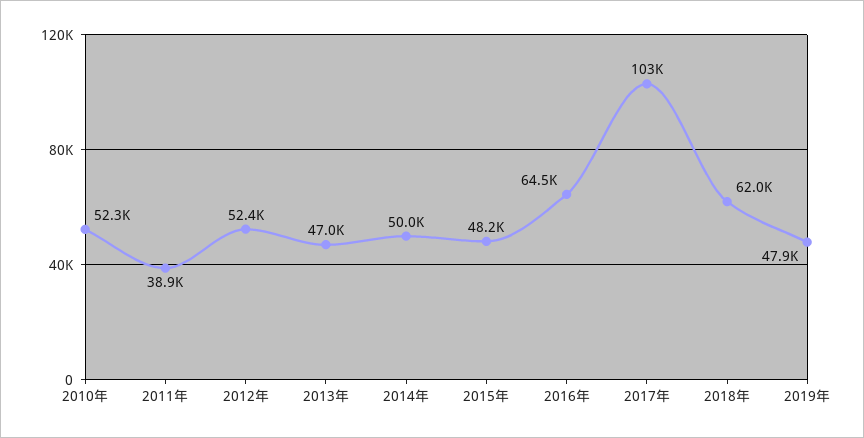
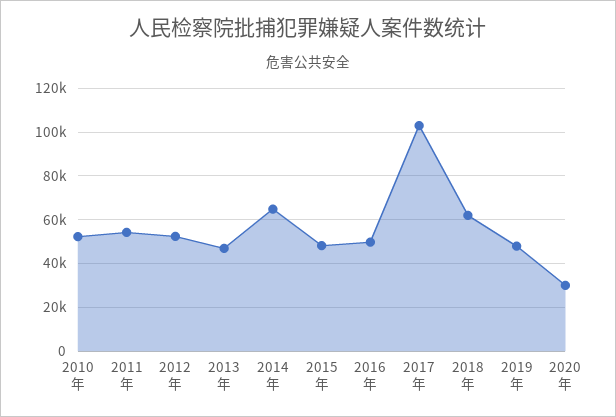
2011年: 38900 -> 55000
2014年: 50000 -> 65000
2016年: 64500 -> 50000
2020年: none -> 30000

